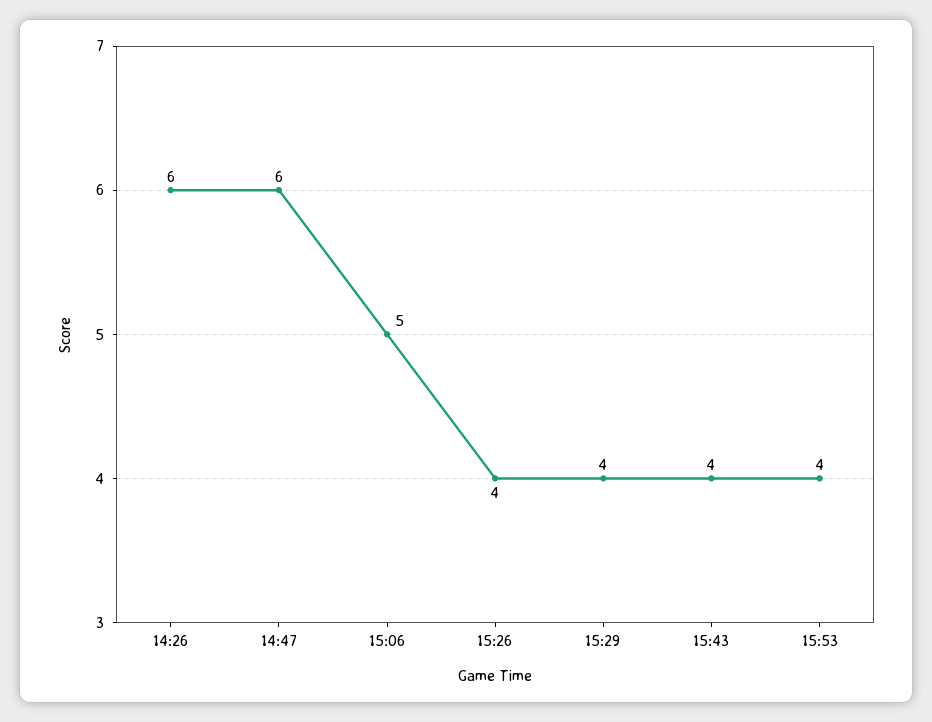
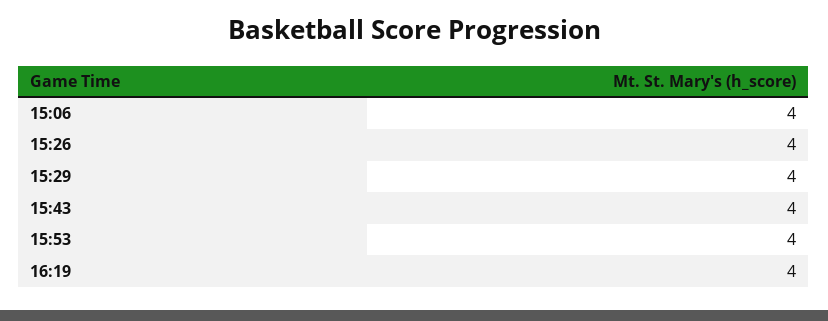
14:26: 6 -> none
14:47: 6 -> none
15:06: 5 -> 4
16:19: none -> 4

